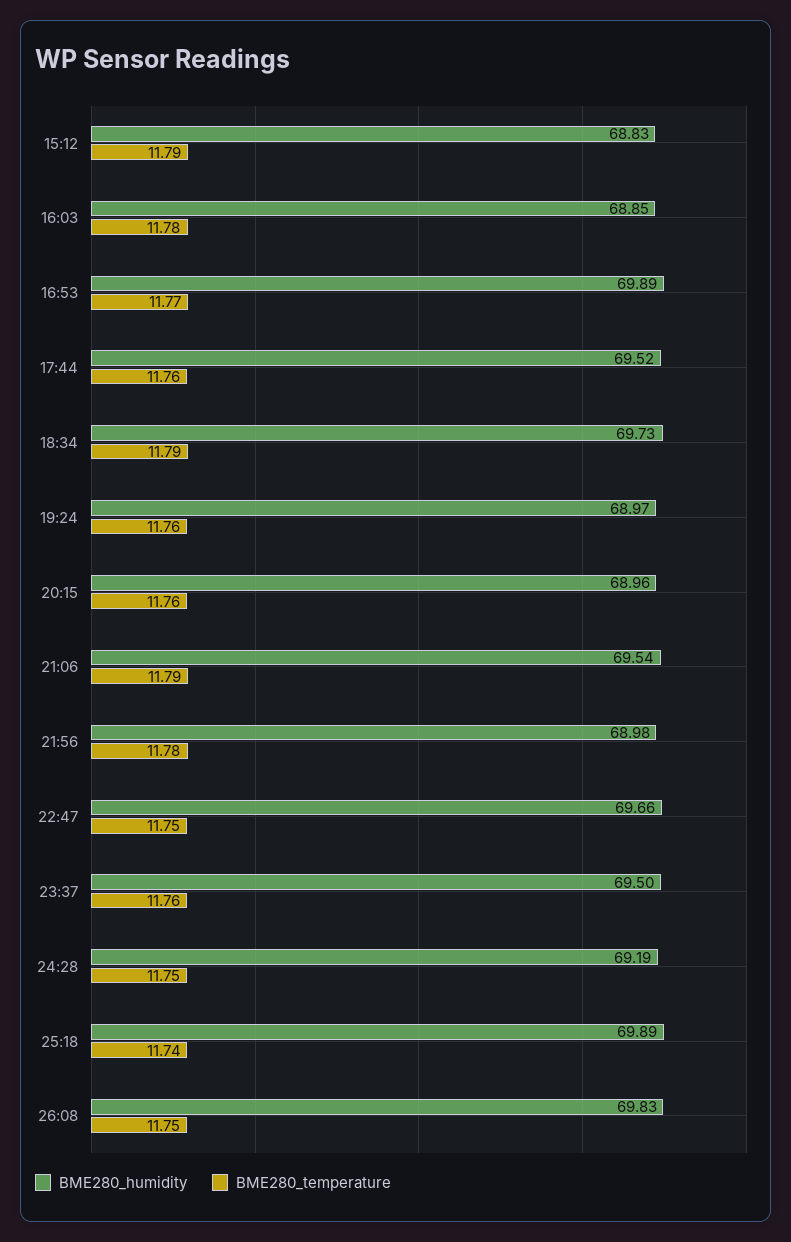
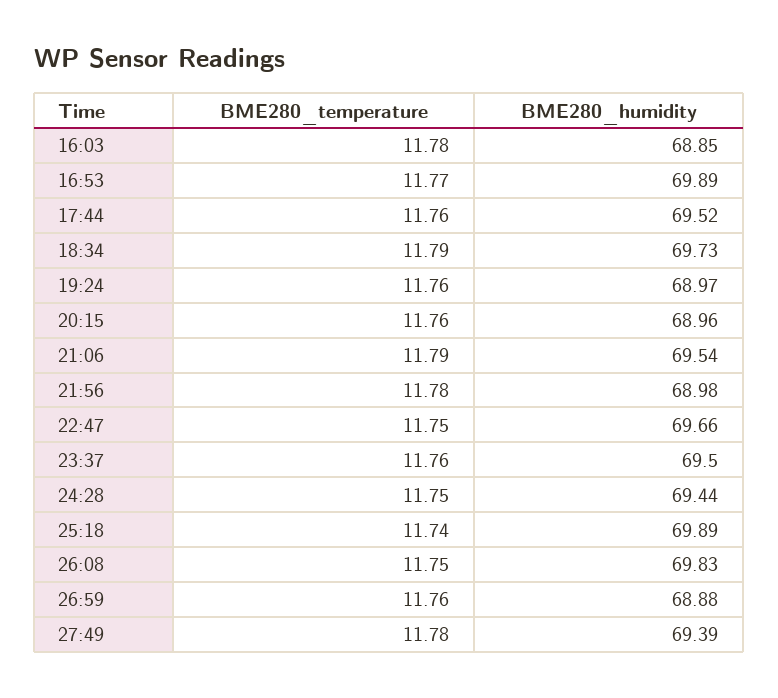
BME280_humidity, 15:12: 68.83 -> none
BME280_temperature, 15:12: 11.79 -> none
BME280_humidity, 24:28: 69.19 -> 69.44
BME280_temperature, 26:59: none -> 11.76
BME280_humidity, 26:59: none -> 68.88
BME280_temperature, 27:49: none -> 11.78
BME280_humidity, 27:49: none -> 69.39

